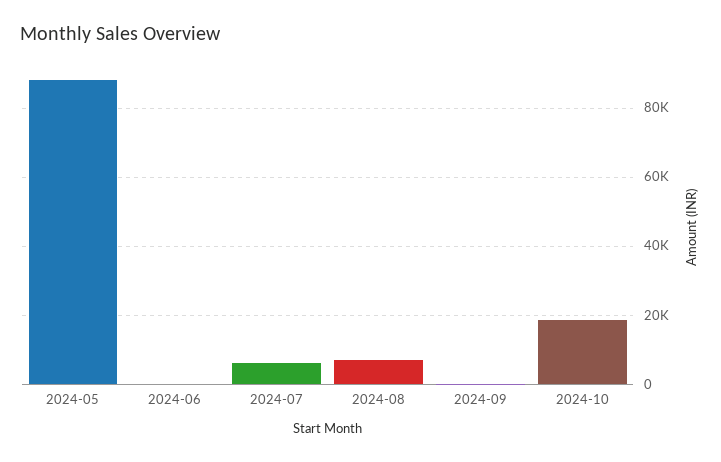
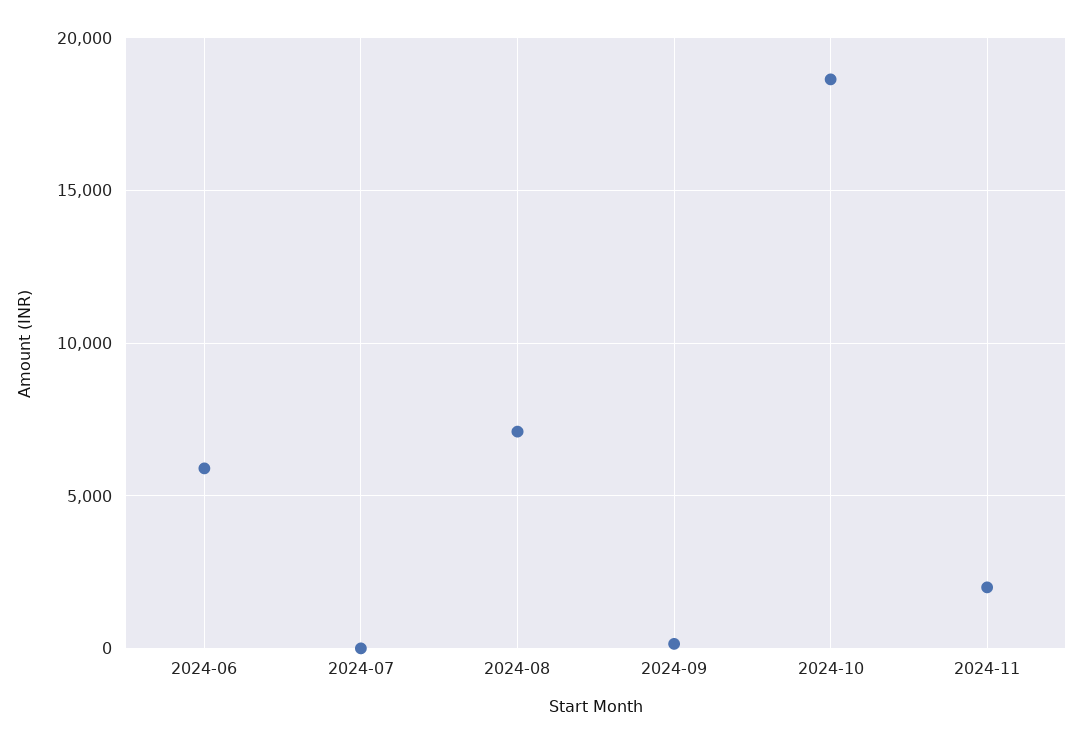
2024-05: 88000 -> none
2024-06: 0 -> 6000
2024-07: 6000 -> 0
2024-11: none -> 2000

